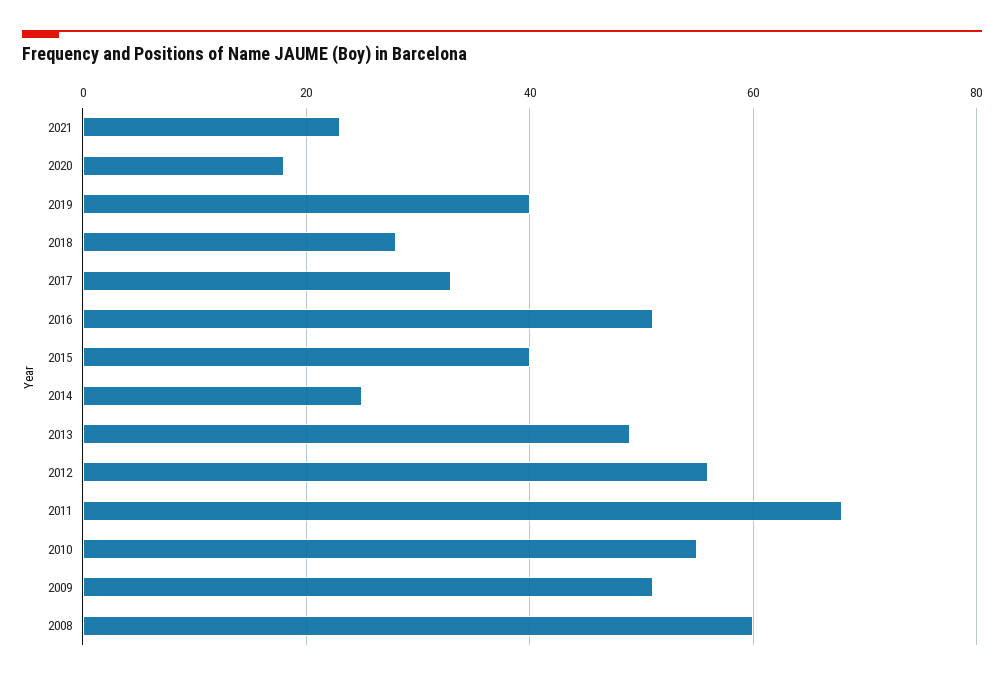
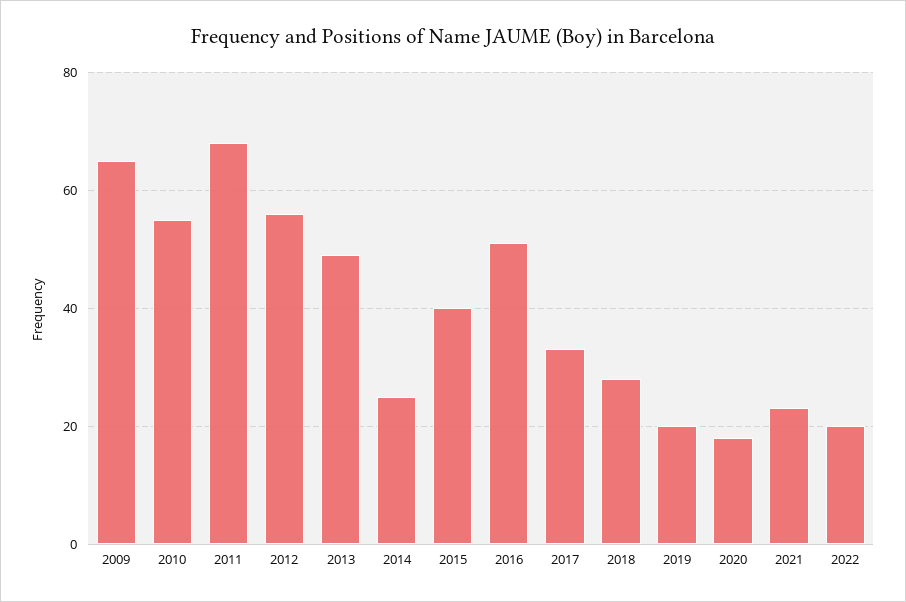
2019: 40 -> 20
2009: 50 -> 65
2008: 60 -> none
2022: none -> 20

